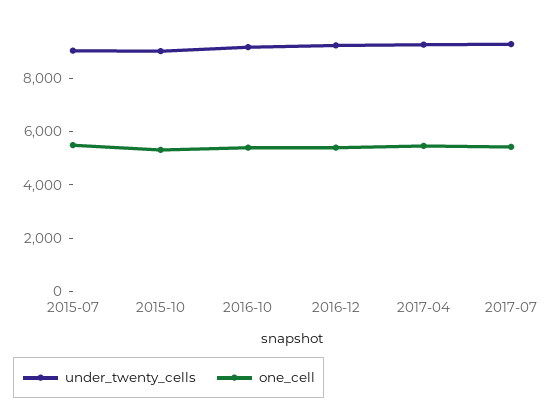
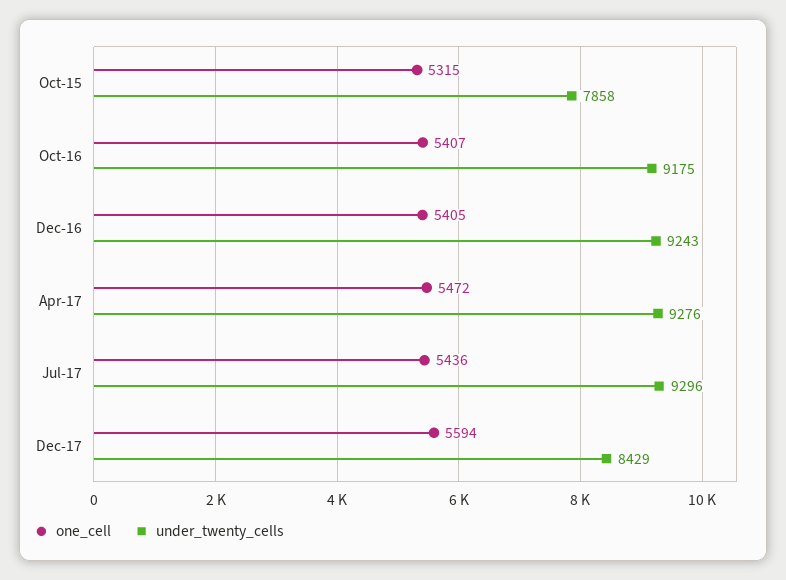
under_twenty_cells, 2015-07: 9000 -> none
one_cell, 2015-07: 5500 -> none
under_twenty_cells, 2015-10: 9000 -> 7858
one_cell, Dec-17: none -> 5594
under_twenty_cells, Dec-17: none -> 8429

